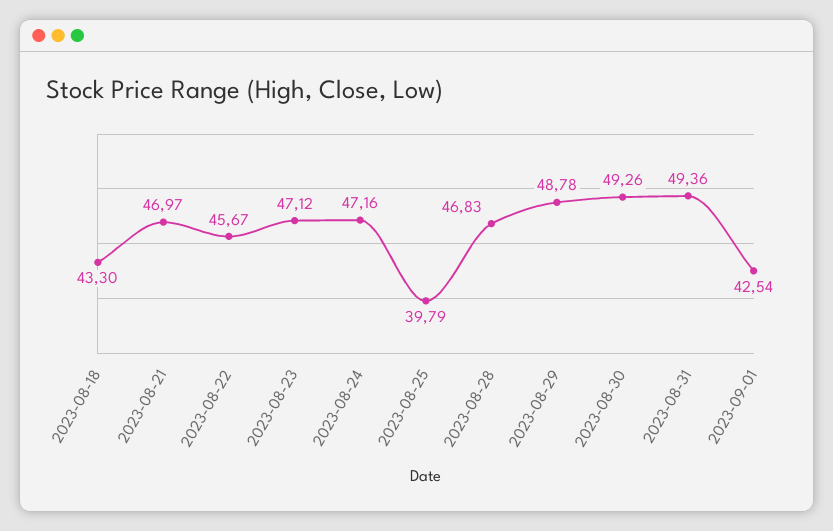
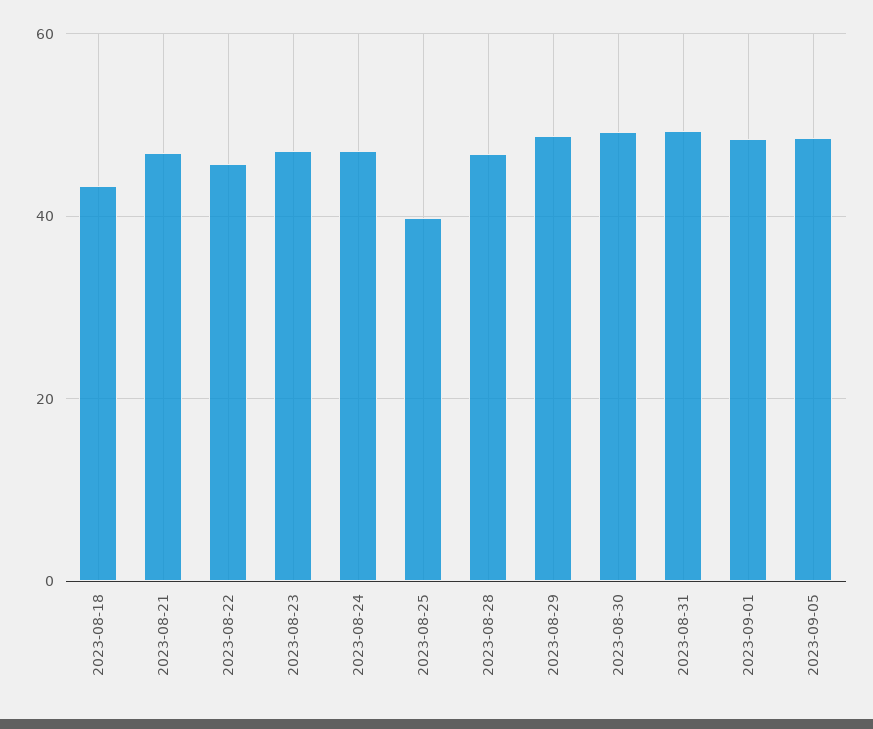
2023-09-01: 42.54 -> 48
2023-09-05: none -> 48

